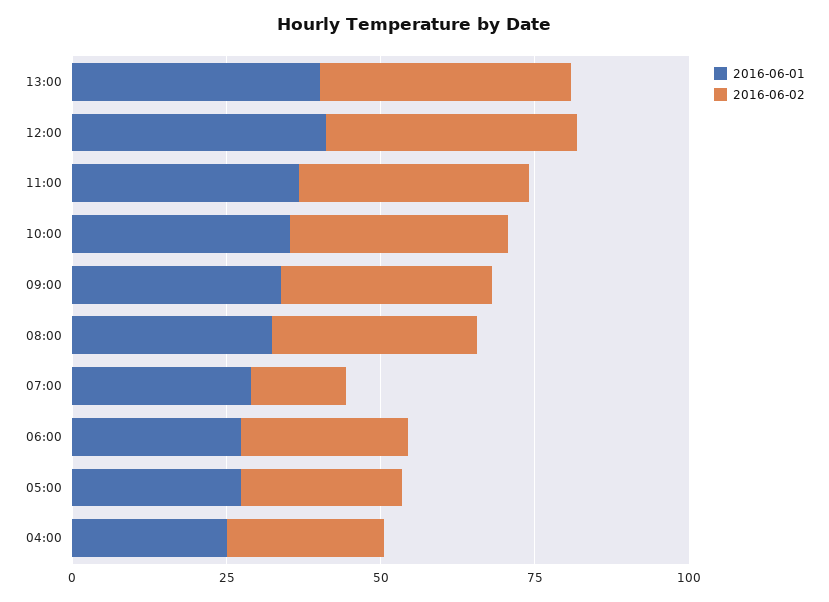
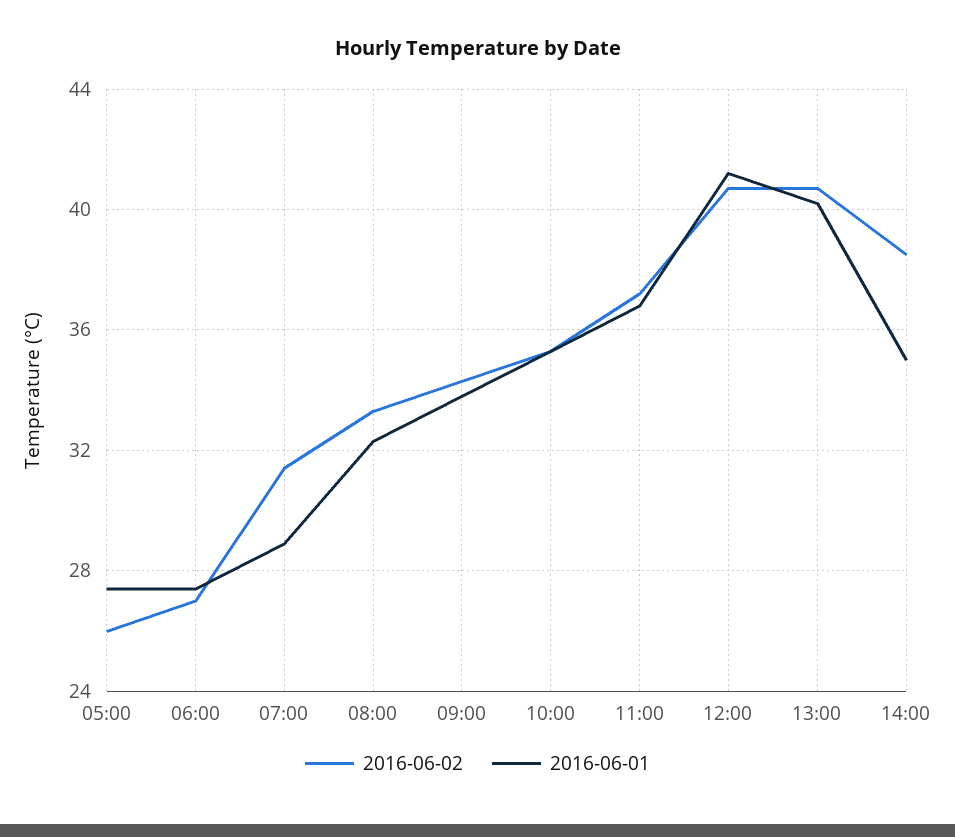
2016-06-02, 07:00: 15 -> 31.5
2016-06-01, 04:00: 25 -> none
2016-06-02, 04:00: 25 -> none
2016-06-02, 14:00: none -> 38.5
2016-06-01, 14:00: none -> 35

